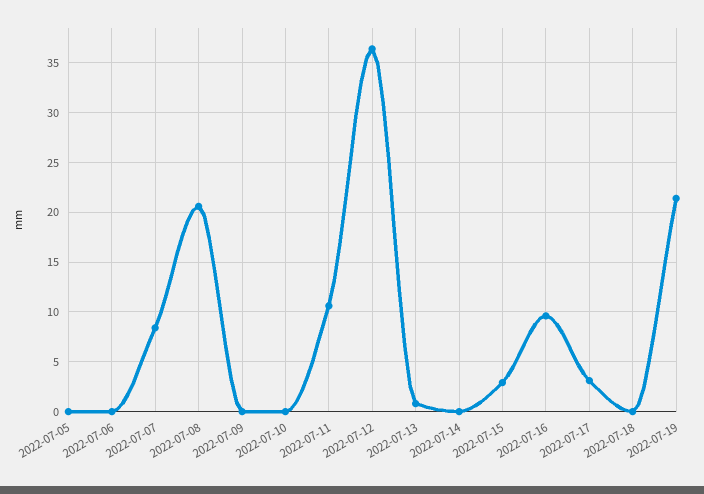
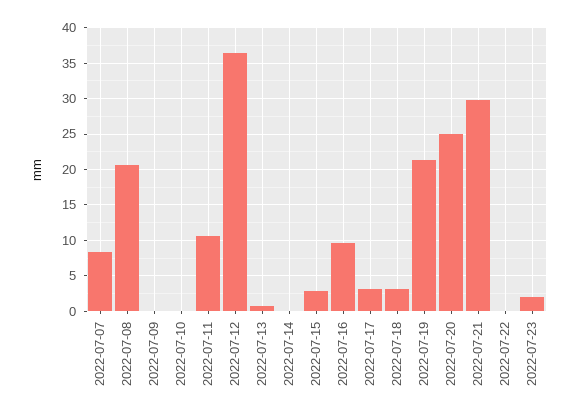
2022-07-05: 0 -> none
2022-07-06: 0 -> none
2022-07-18: 0 -> 3
2022-07-20: none -> 25
2022-07-21: none -> 30
2022-07-22: none -> 0
2022-07-23: none -> 2

